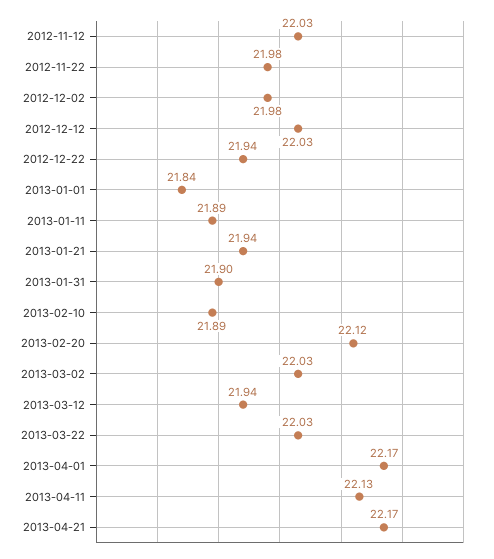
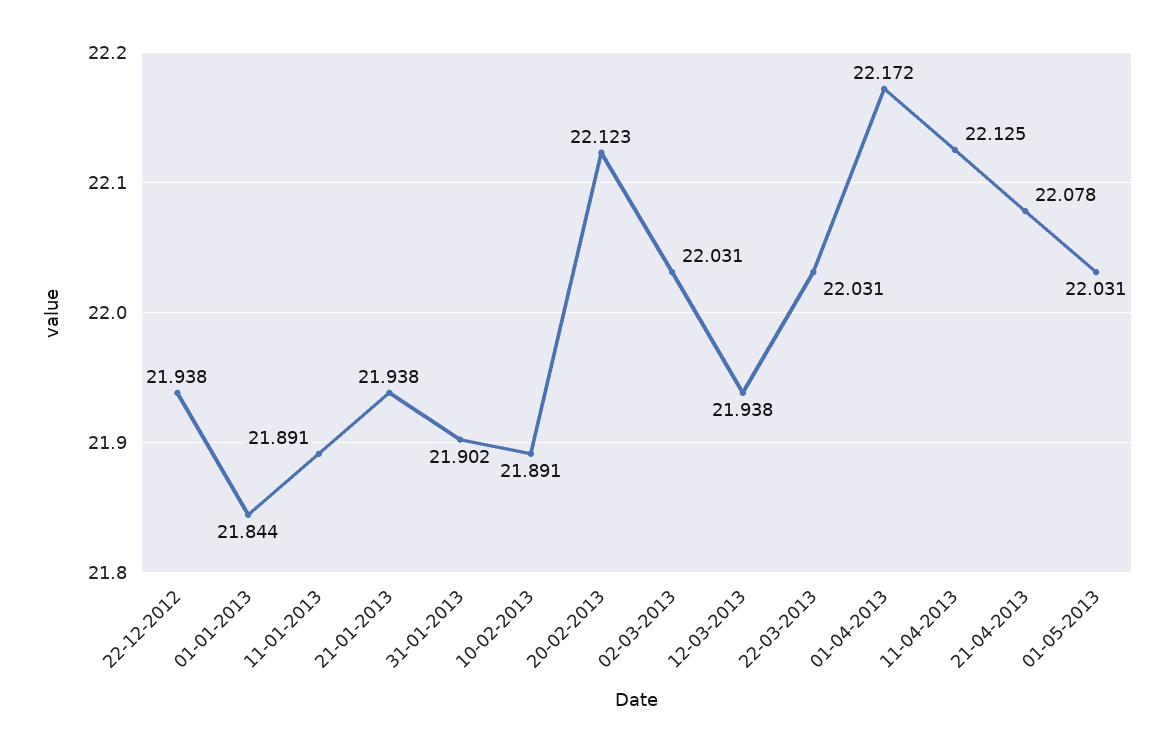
2012-11-12: 22.03 -> none
2012-11-22: 21.98 -> none
2012-12-02: 21.98 -> none
2012-12-12: 22.03 -> none
2013-04-21: 22.17 -> 22.078
01-05-2013: none -> 22.031

